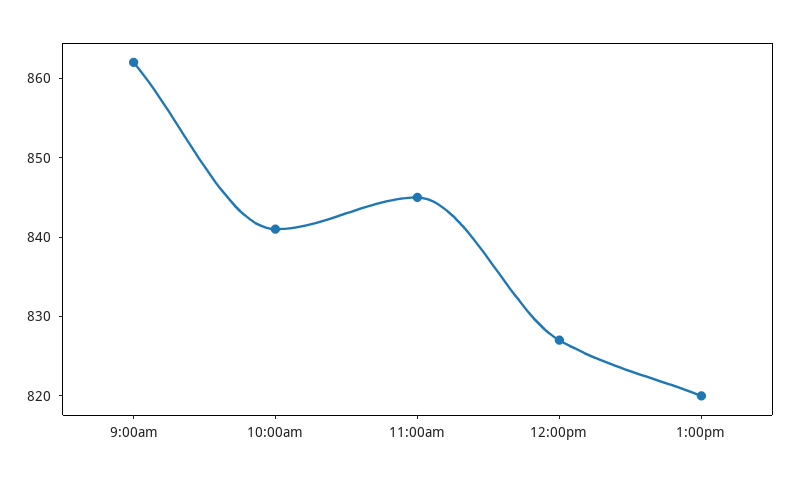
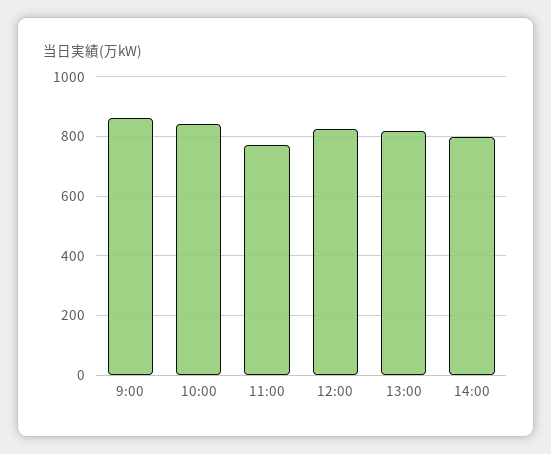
11:00am: 845 -> 775
14:00: none -> 800

